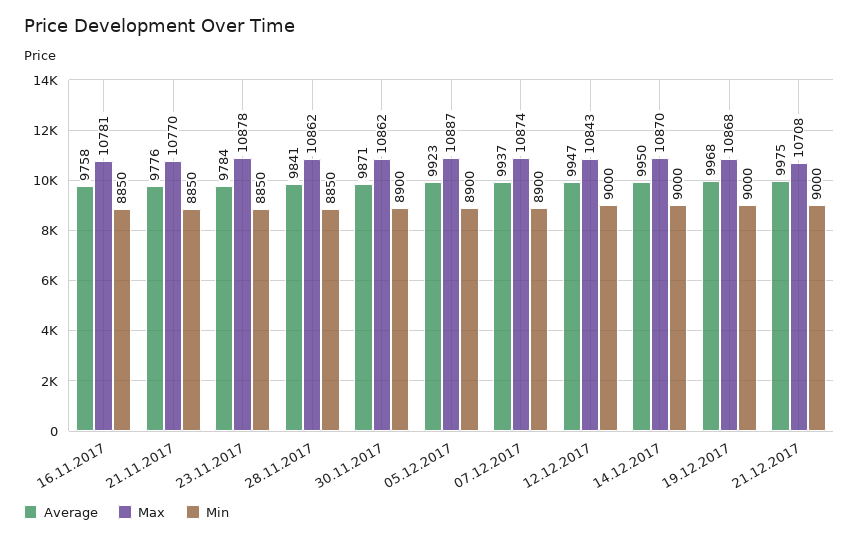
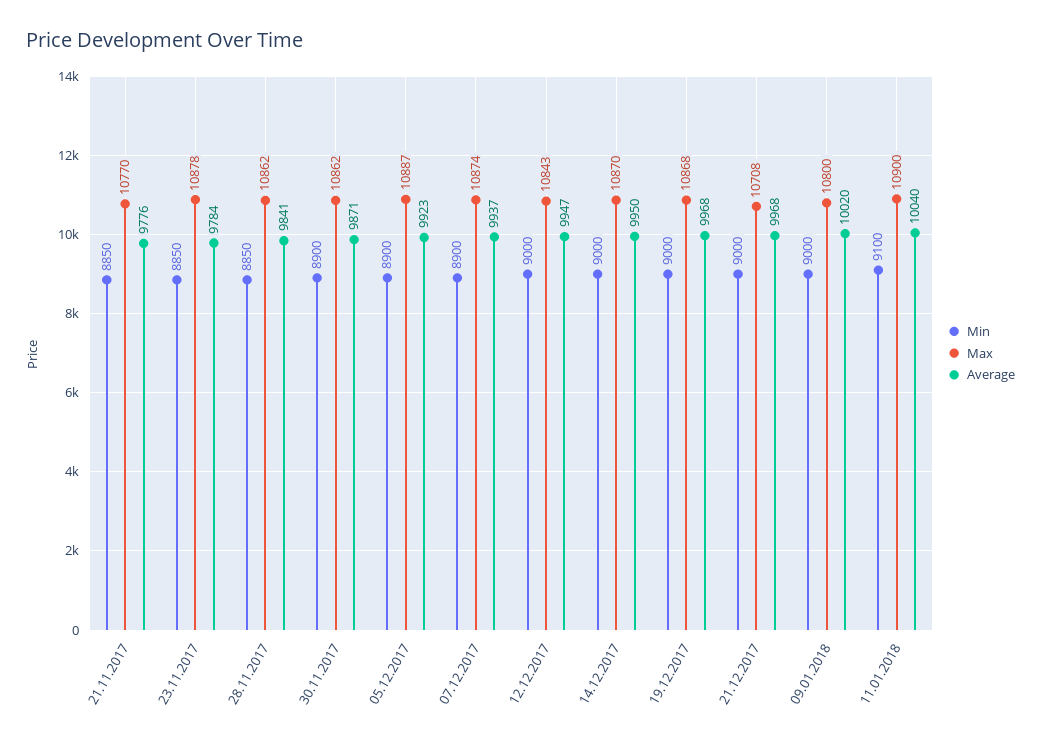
Average, 16.11.2017: 9758 -> none
Max, 16.11.2017: 10781 -> none
Min, 16.11.2017: 8850 -> none
Average, 21.12.2017: 9975 -> 9968
Min, 09.01.2018: none -> 9000
Max, 09.01.2018: none -> 10800
Average, 09.01.2018: none -> 10020
Min, 11.01.2018: none -> 9100
Max, 11.01.2018: none -> 10900
Average, 11.01.2018: none -> 10040

